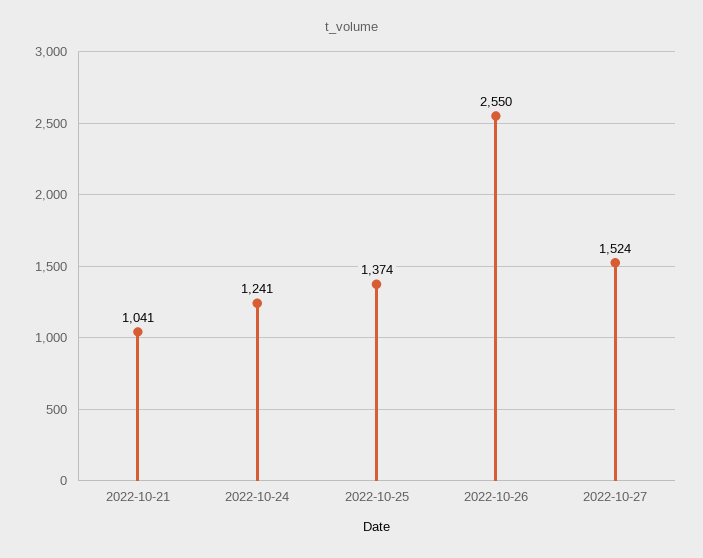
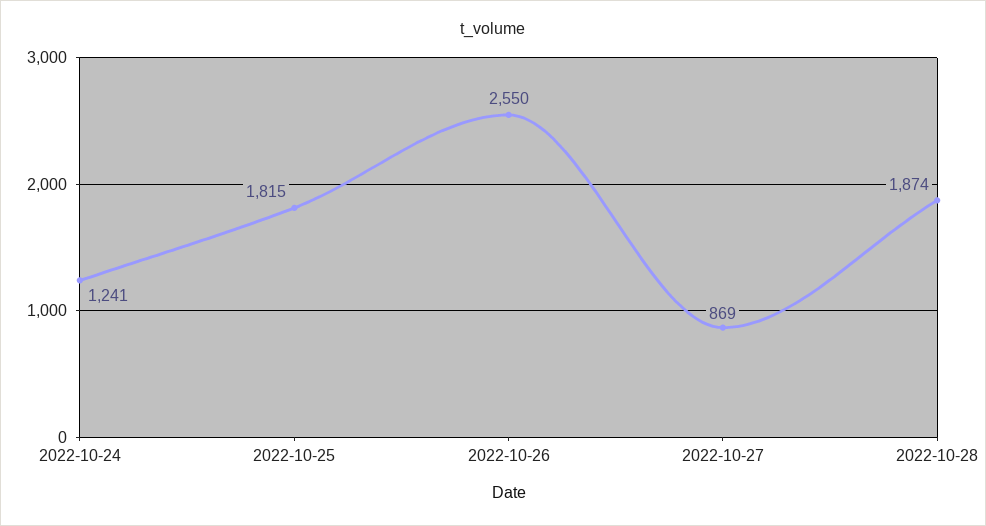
2022-10-21: 1041 -> none
2022-10-25: 1374 -> 1815
2022-10-27: 1524 -> 869
2022-10-28: none -> 1874

